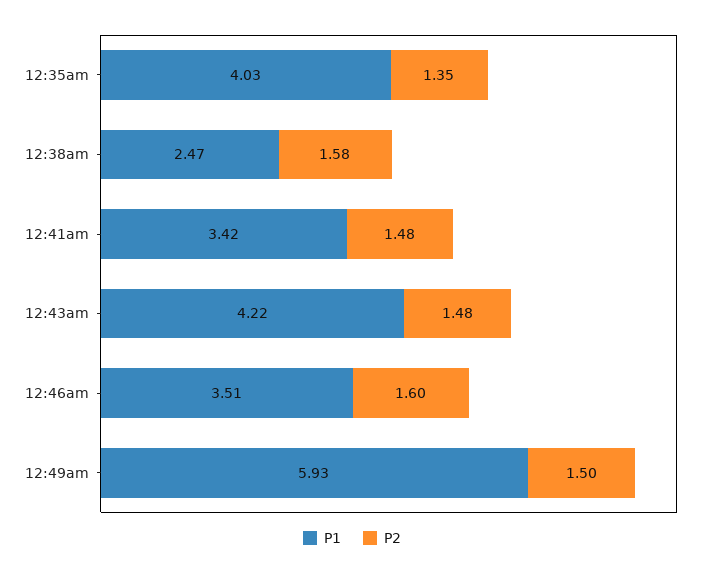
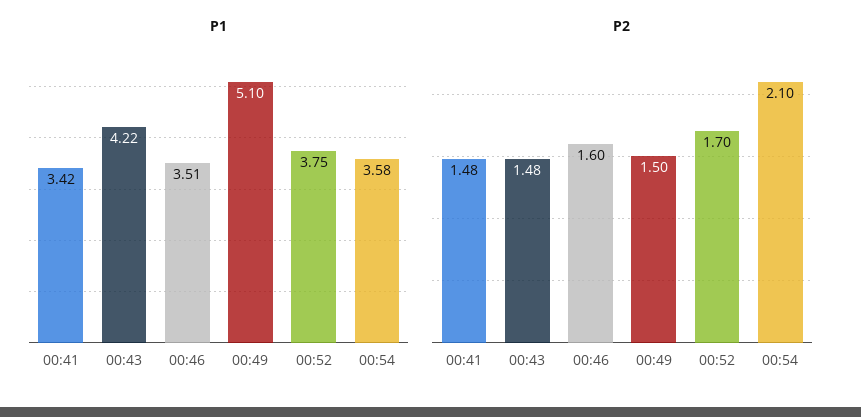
P1, 12:35am: 4.03 -> none
P2, 12:35am: 1.35 -> none
P1, 12:38am: 2.47 -> none
P2, 12:38am: 1.58 -> none
P1, 12:49am: 5.93 -> 5.1
P1, 00:52: none -> 3.75
P1, 00:54: none -> 3.58
P2, 00:52: none -> 1.7
P2, 00:54: none -> 2.1

